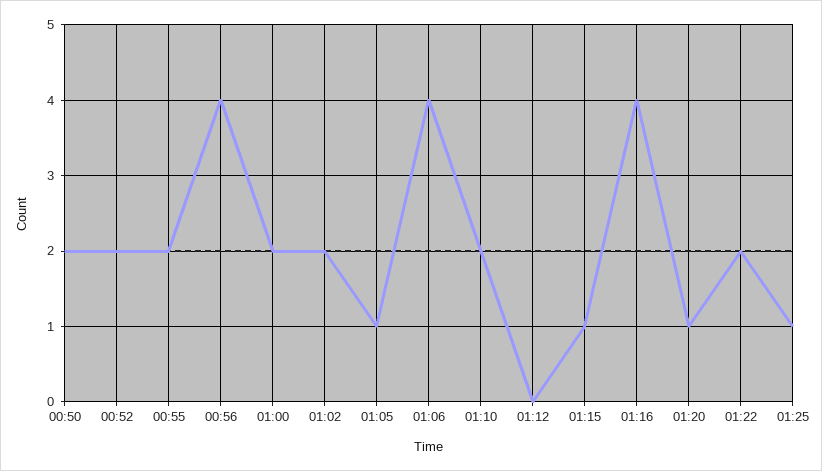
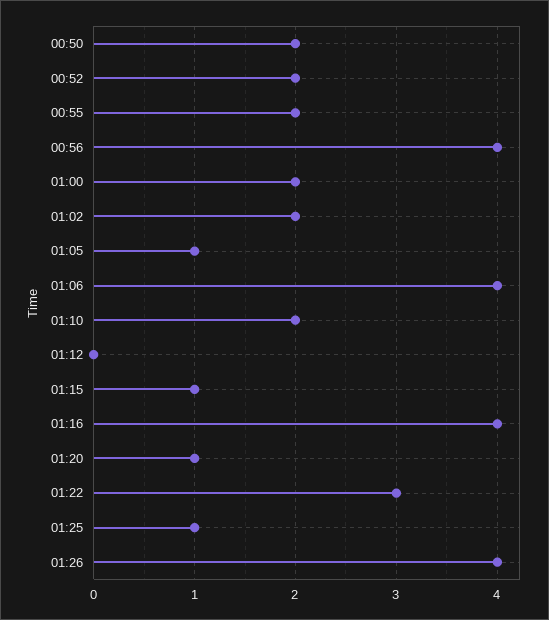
01:22: 2 -> 3
01:26: none -> 4

